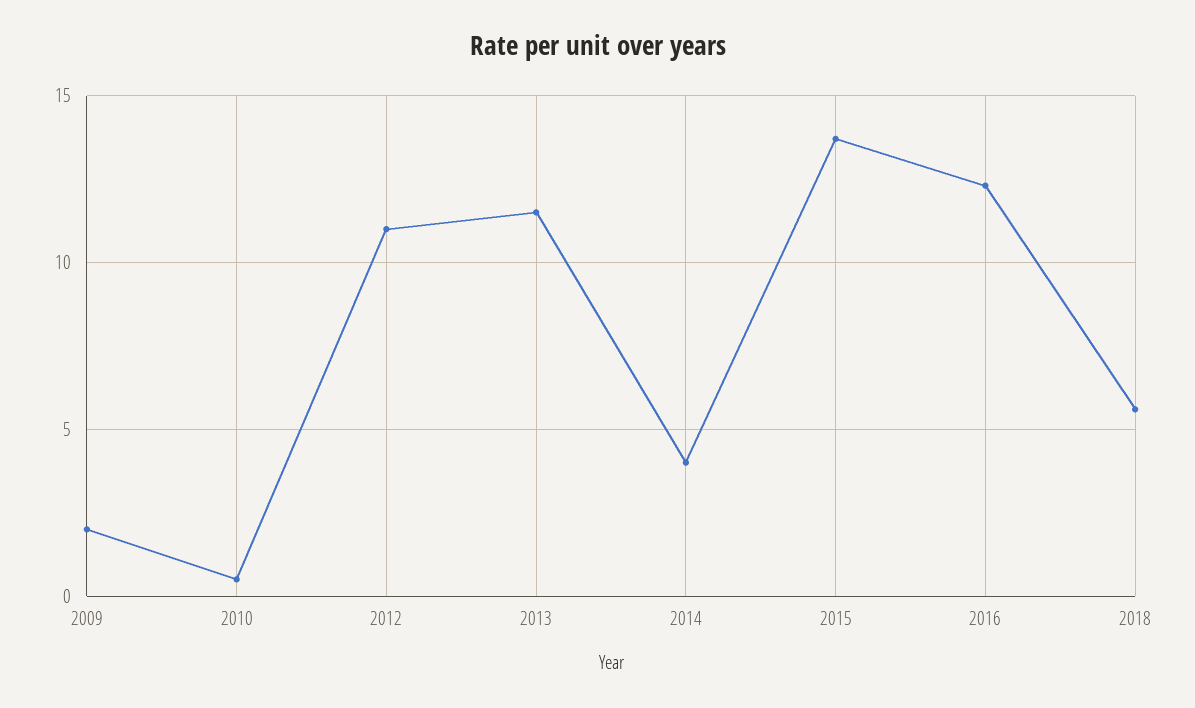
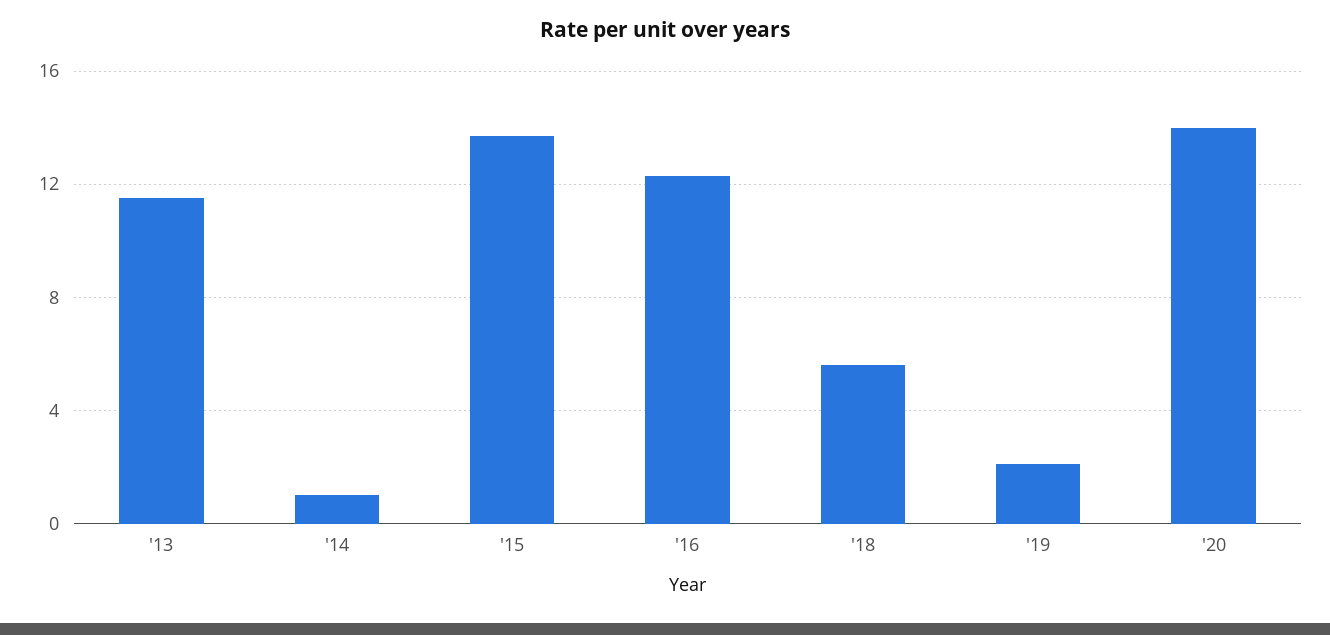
2009: 2 -> none
2010: 0.5 -> none
2012: 11 -> none
2014: 4 -> 1
'19: none -> 2
'20: none -> 14

